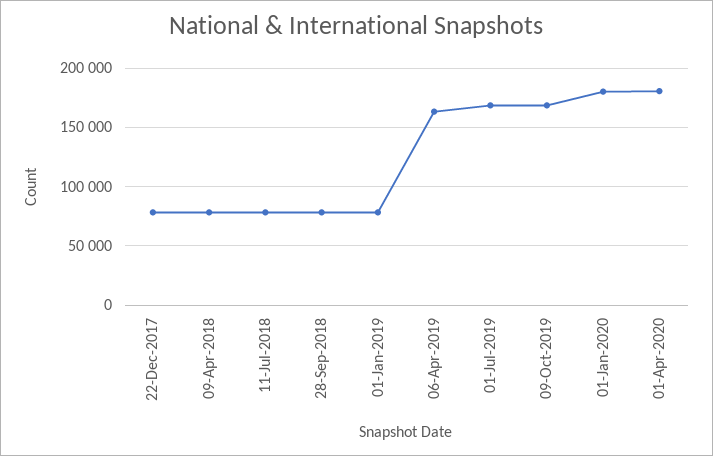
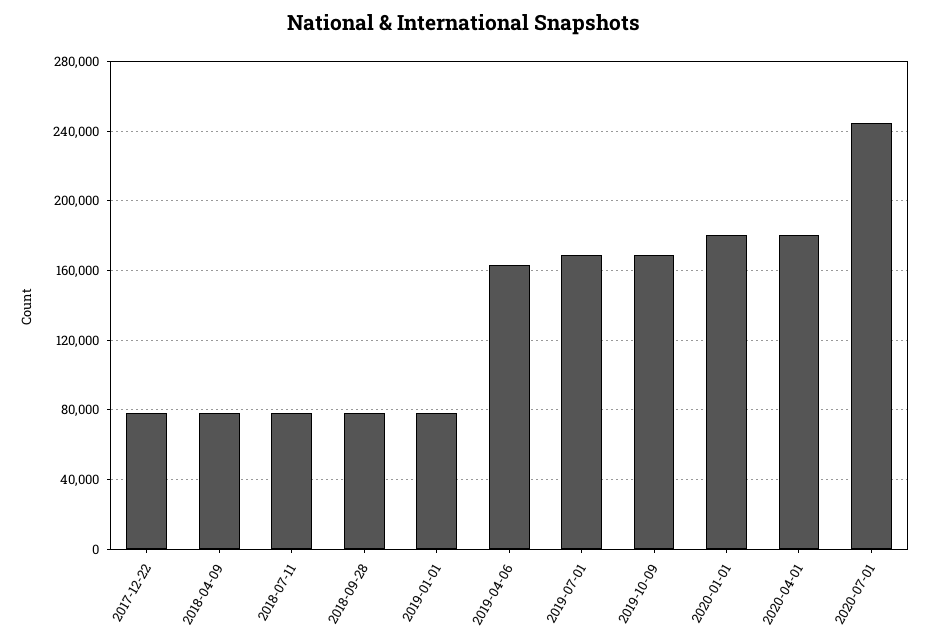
2020-07-01: none -> 245000

